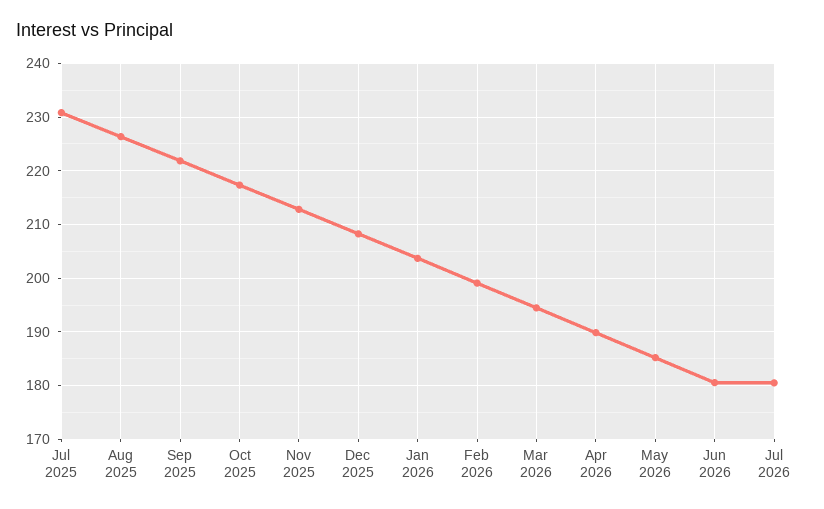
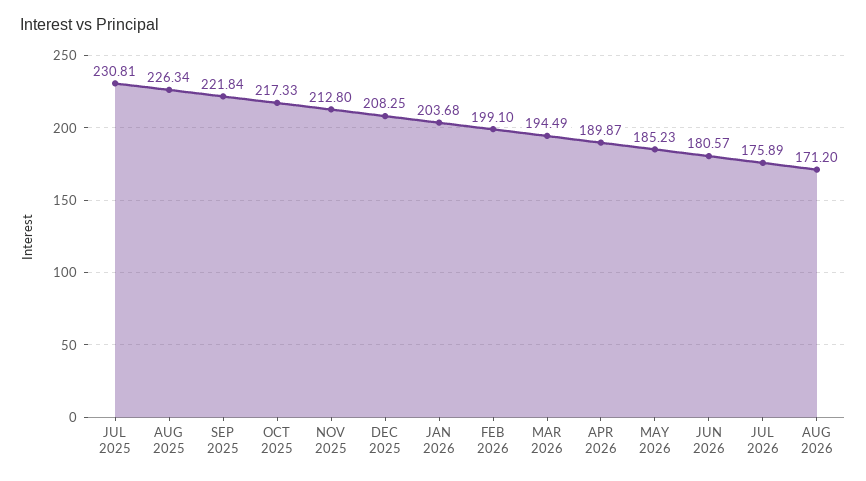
Jul 2026: 180 -> 175.89
AUG 2026: none -> 171.2

